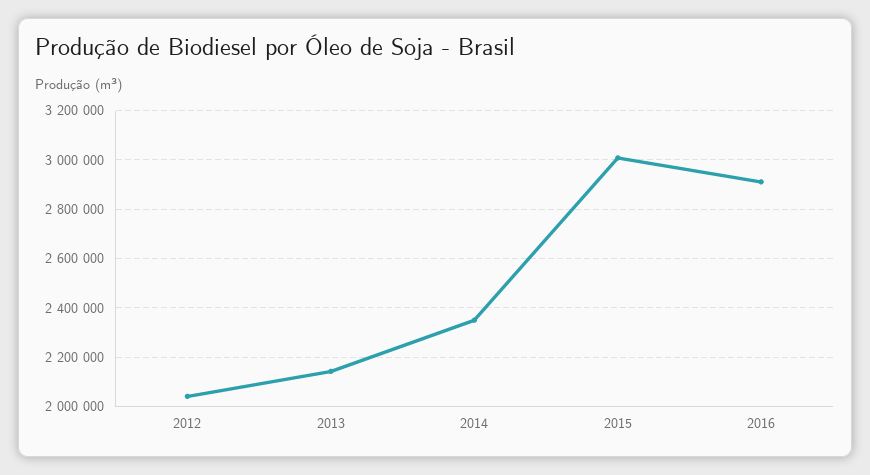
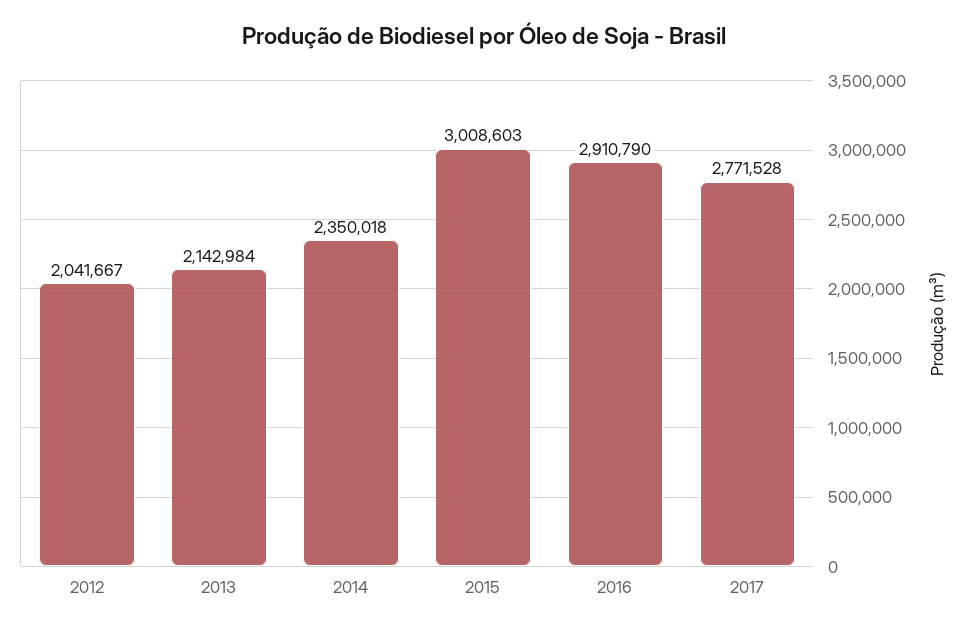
2017: none -> 2771528

